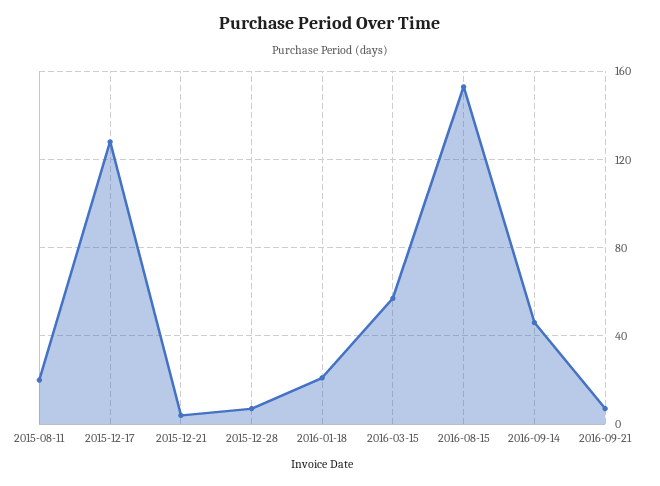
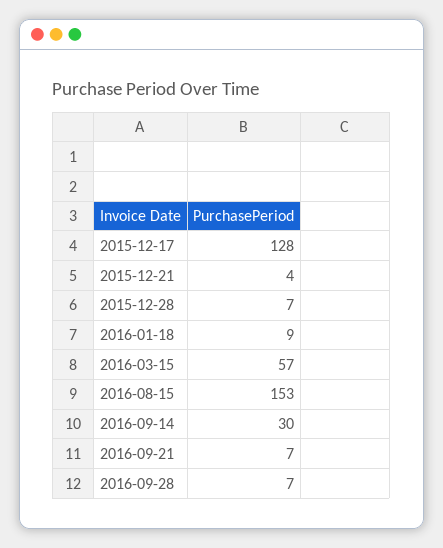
2015-08-11: 20 -> none
2016-01-18: 20 -> 9
2016-09-14: 45 -> 30
2016-09-28: none -> 7

